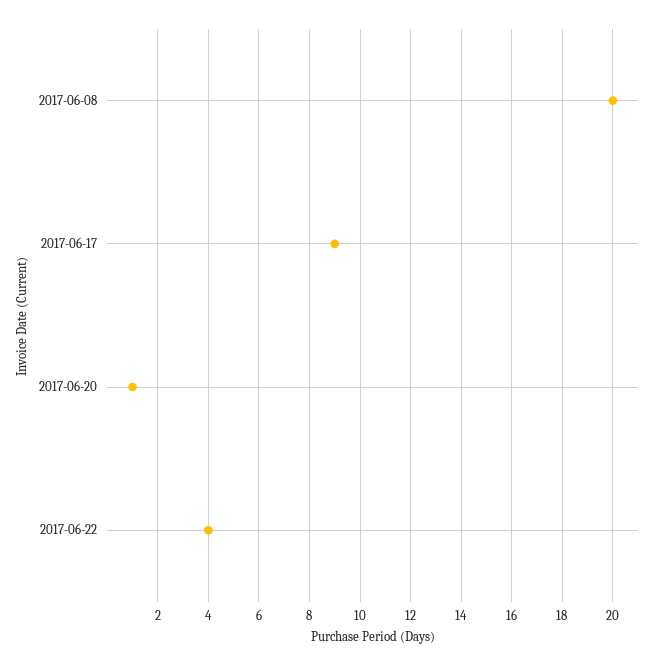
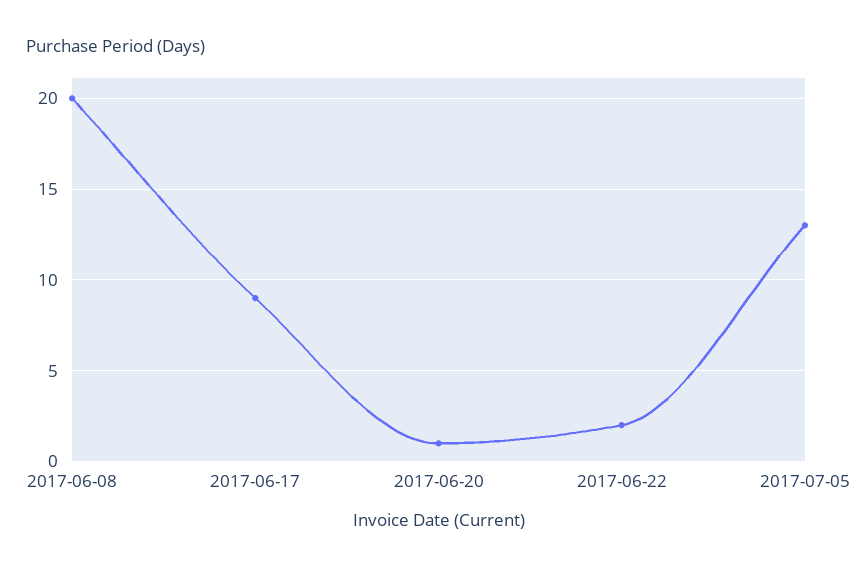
2017-06-22: 4 -> 2
2017-07-05: none -> 13

